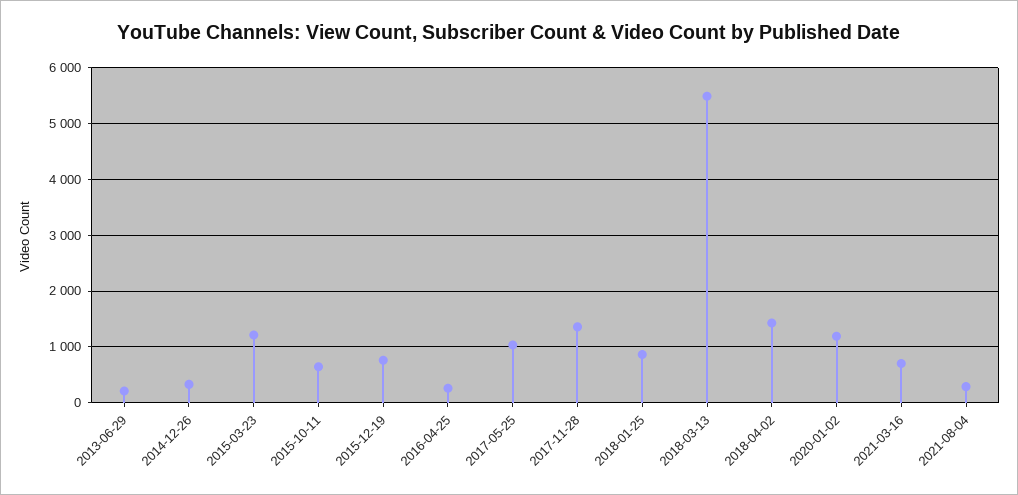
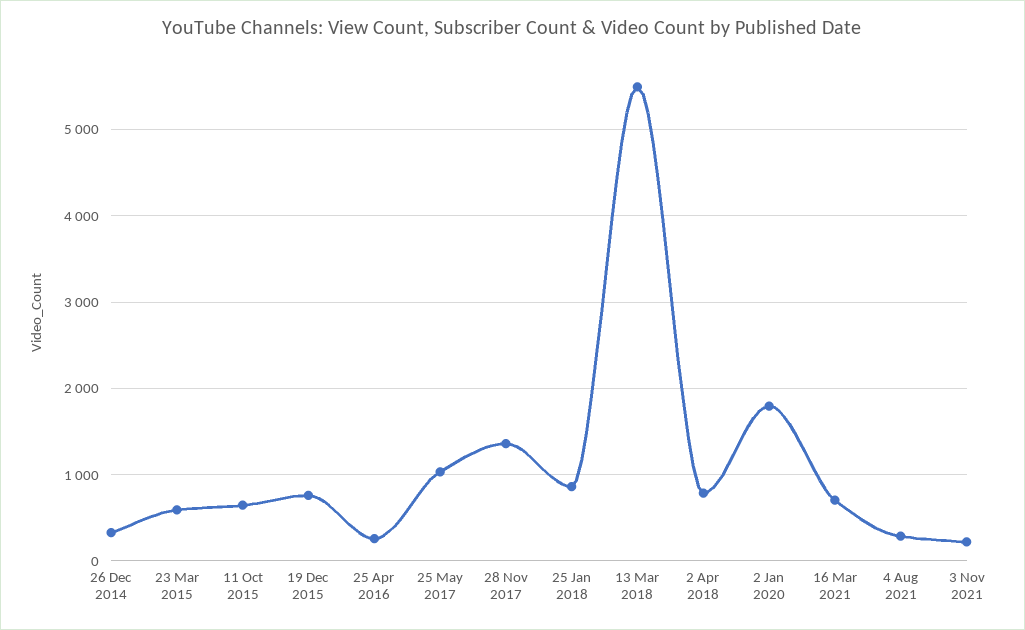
2013-06-29: 200 -> none
2015-03-23: 1200 -> 600
2018-04-02: 1400 -> 800
2020-01-02: 1200 -> 1800
3 Nov 2021: none -> 200

